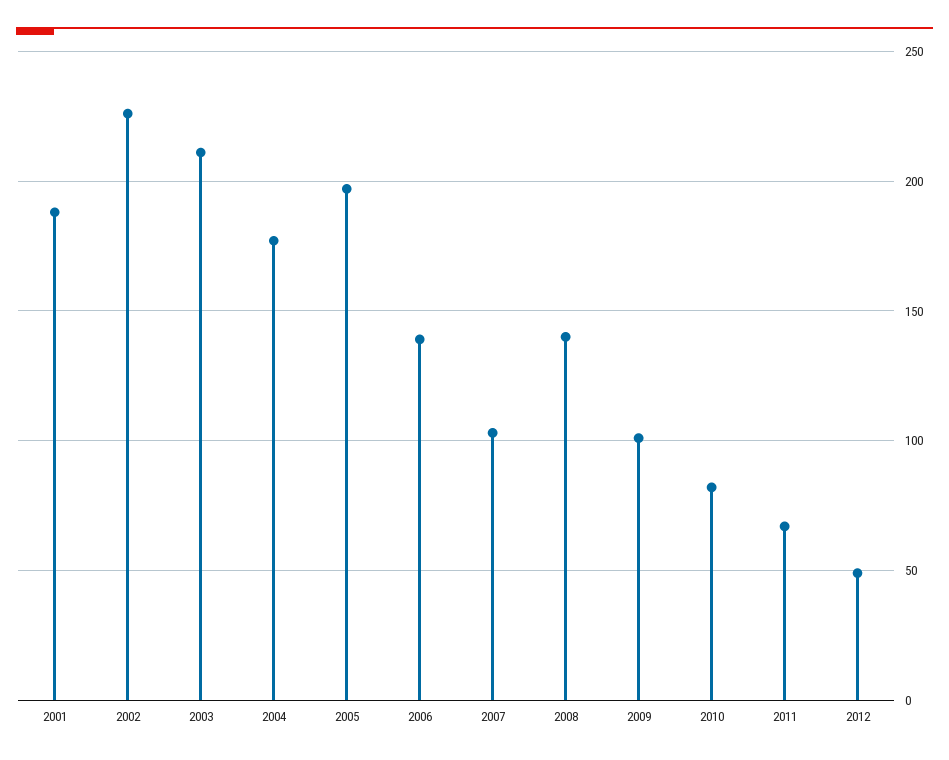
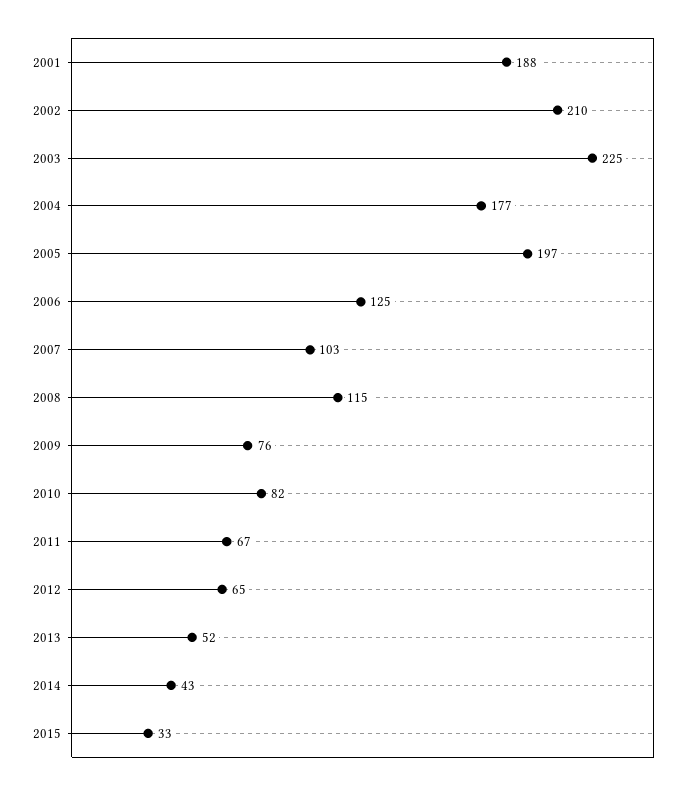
2002: 225 -> 210
2003: 210 -> 225
2006: 140 -> 125
2008: 140 -> 115
2009: 100 -> 76
2012: 50 -> 65
2013: none -> 52
2014: none -> 43
2015: none -> 33

